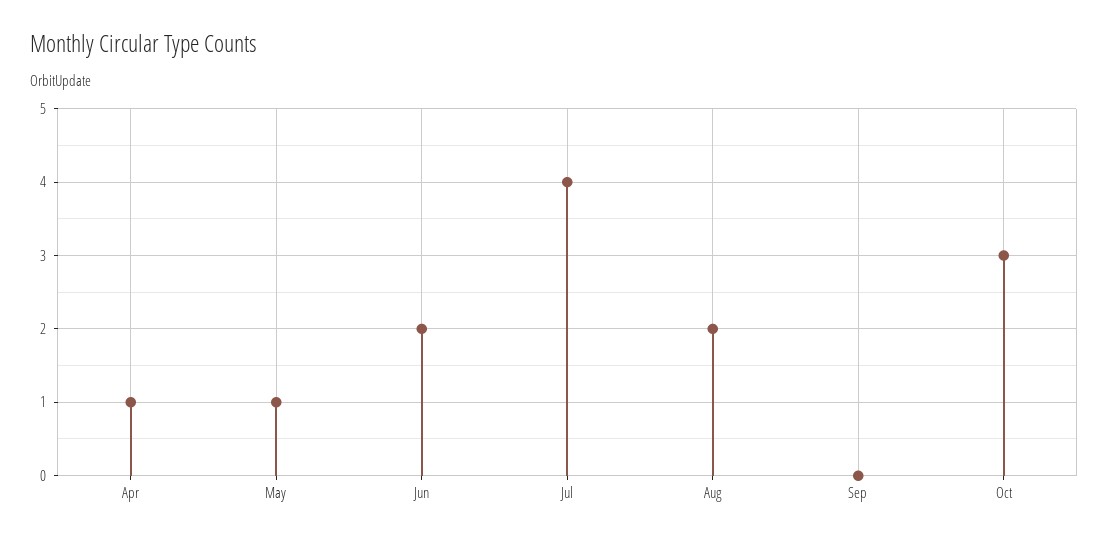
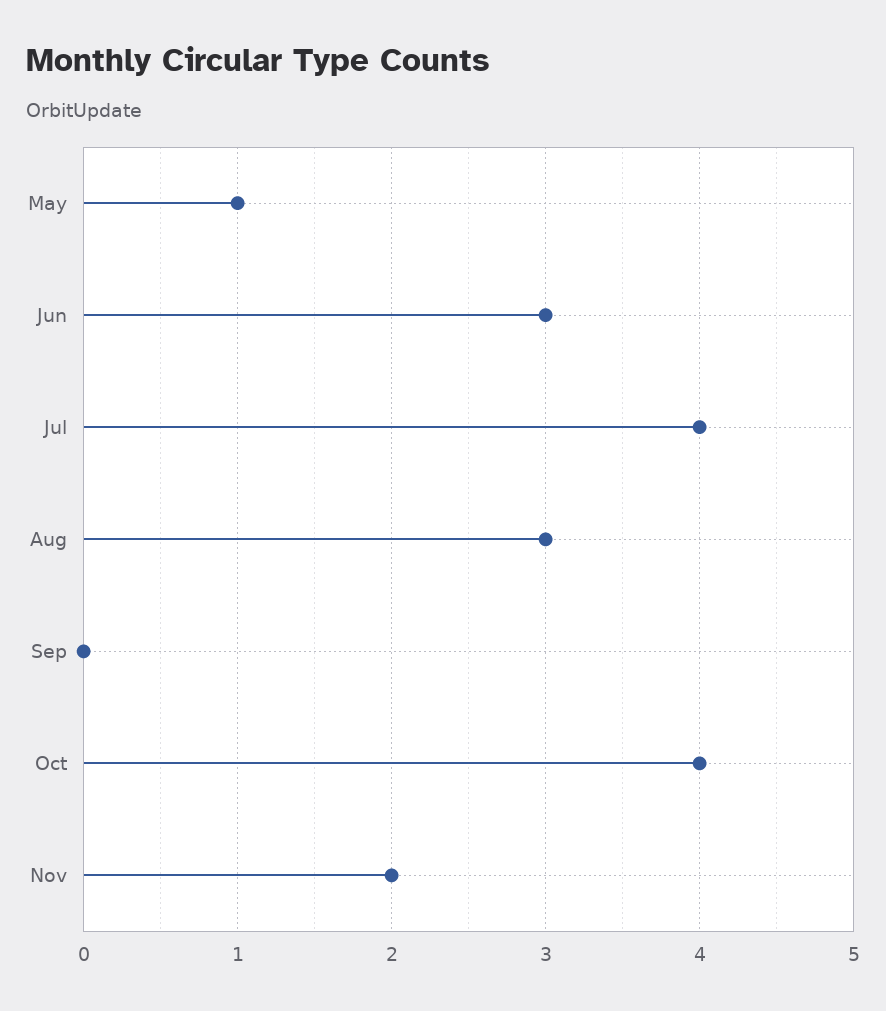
Apr: 1 -> none
Jun: 2 -> 3
Aug: 2 -> 3
Oct: 3 -> 4
Nov: none -> 2

